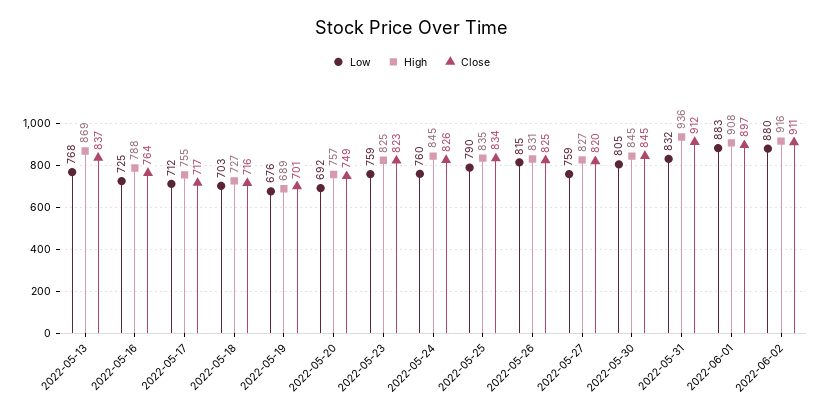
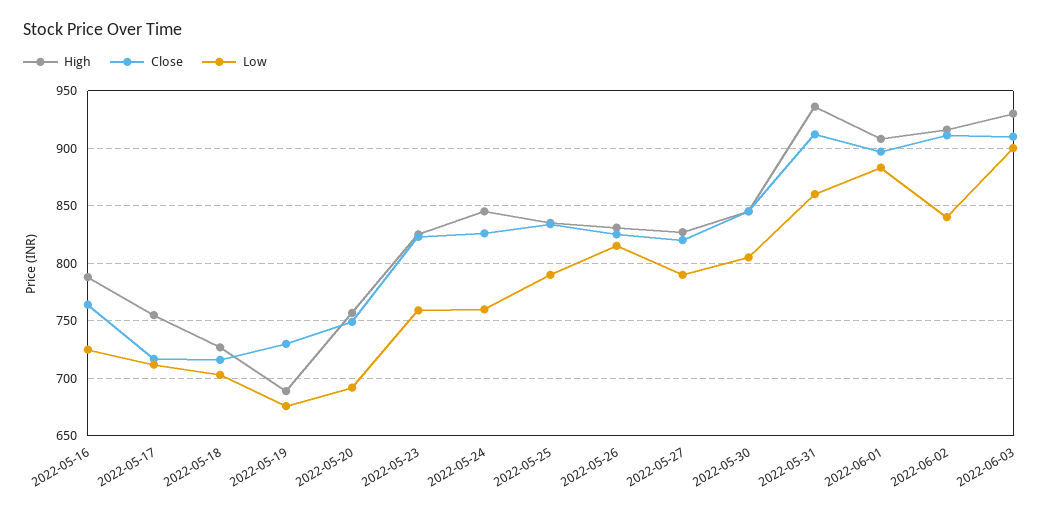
Low, 2022-05-13: 768 -> none
High, 2022-05-13: 869 -> none
Close, 2022-05-13: 837 -> none
Close, 2022-05-19: 701 -> 730
Low, 2022-05-27: 759 -> 790
Low, 2022-05-31: 832 -> 860
Low, 2022-06-02: 880 -> 840
High, 2022-06-03: none -> 930
Close, 2022-06-03: none -> 910
Low, 2022-06-03: none -> 900

